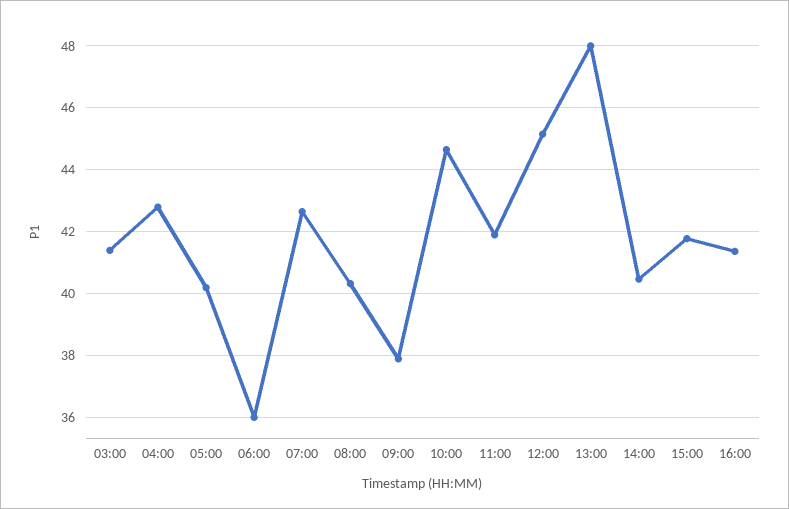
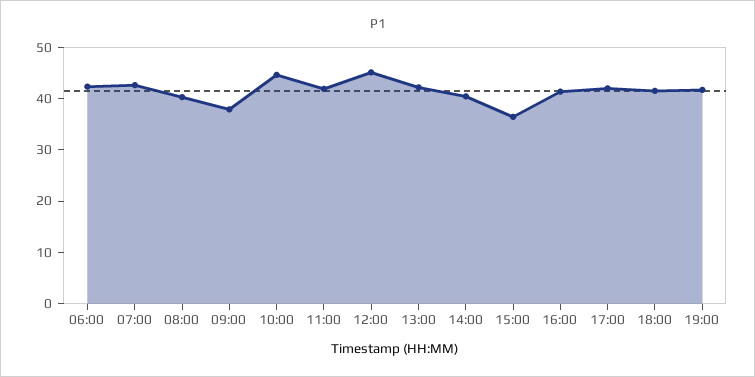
03:00: 41.4 -> none
04:00: 42.8 -> none
05:00: 40.2 -> none
06:00: 36 -> 42
13:00: 48 -> 42
15:00: 41.8 -> 36
17:00: none -> 42
18:00: none -> 42
19:00: none -> 42

